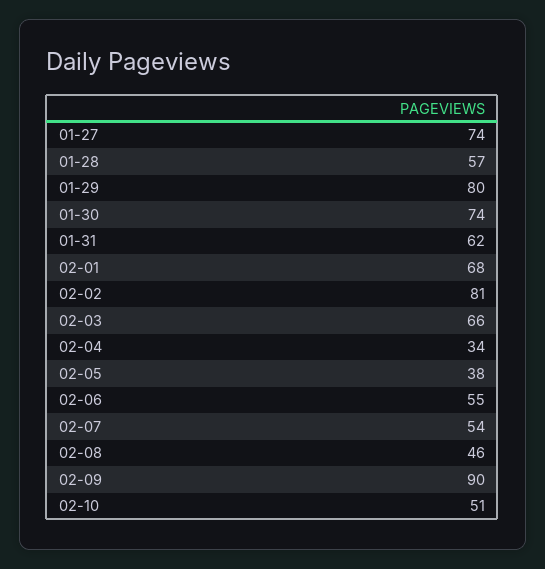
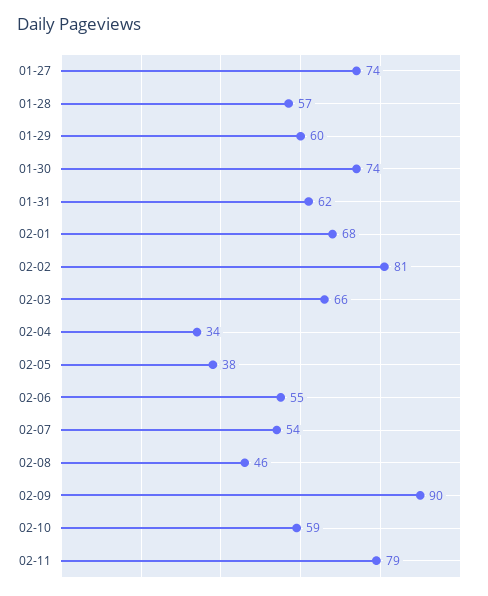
01-29: 80 -> 60
02-10: 51 -> 59
02-11: none -> 79

